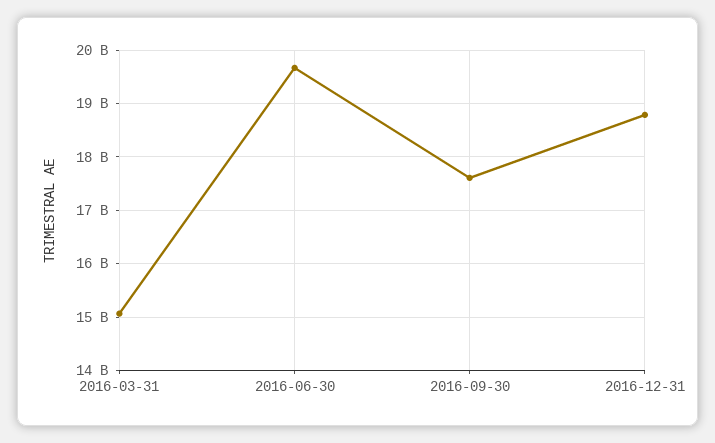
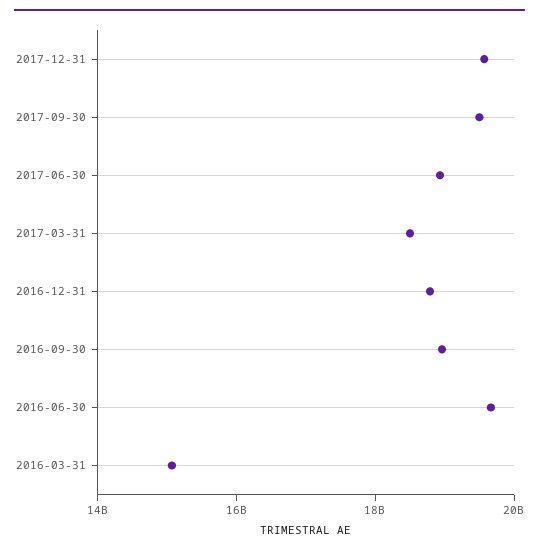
2016-09-30: 17600000000 -> 19000000000
2017-12-31: none -> 19500000000
2017-09-30: none -> 19500000000
2017-06-30: none -> 19000000000
2017-03-31: none -> 18500000000

